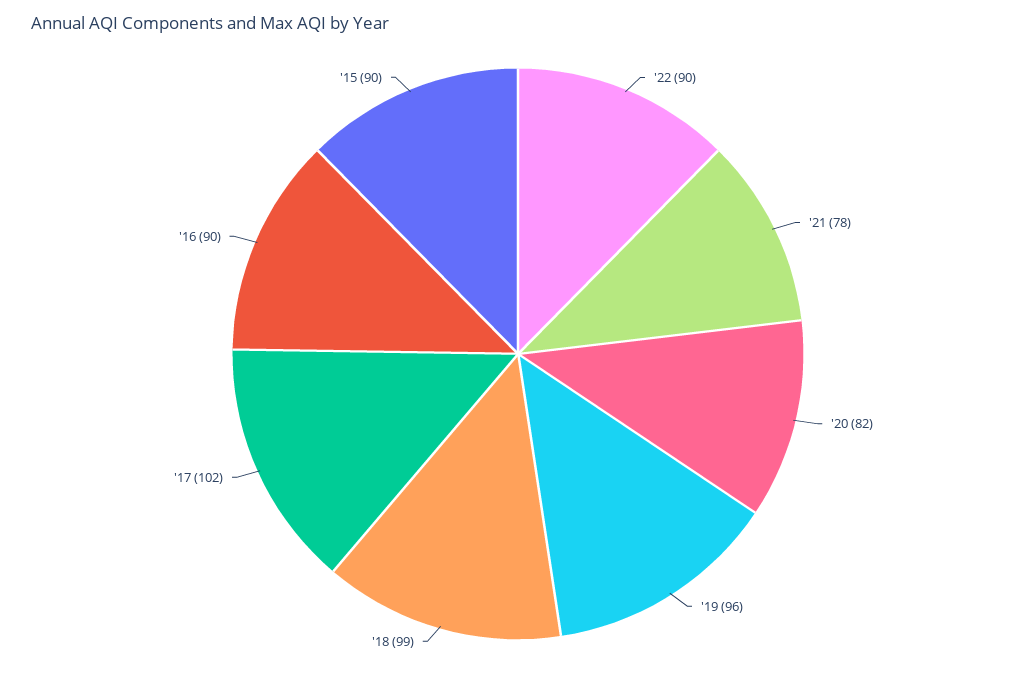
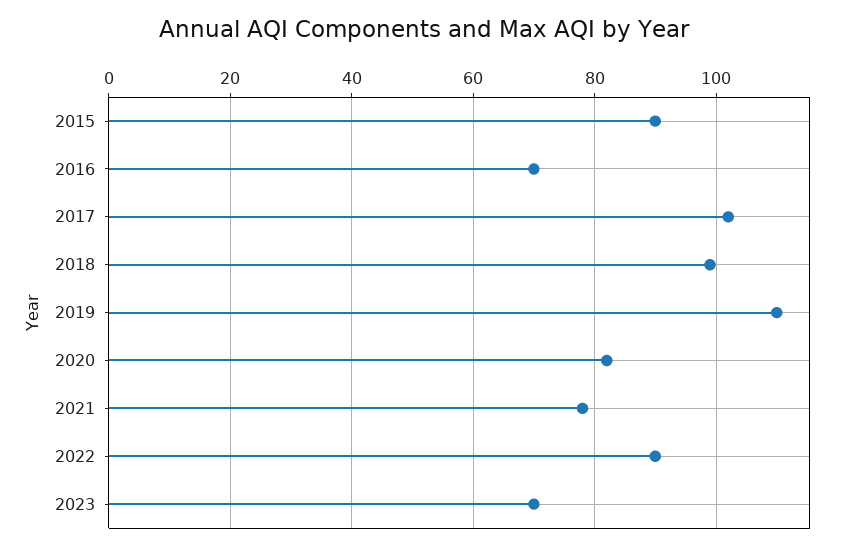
'19: 96 -> 110
'16: 90 -> 70
2023: none -> 70

